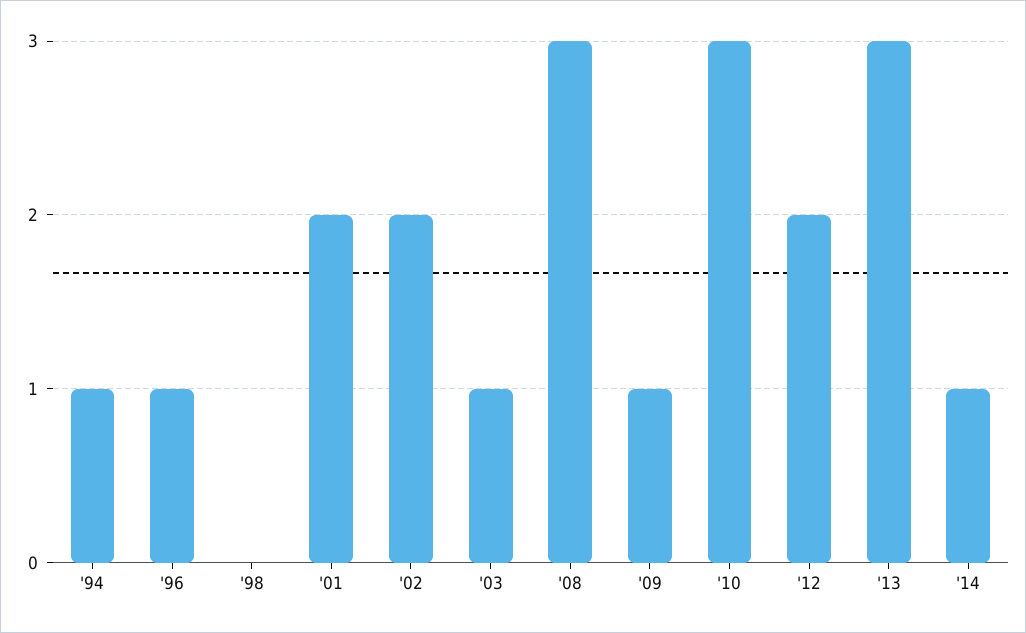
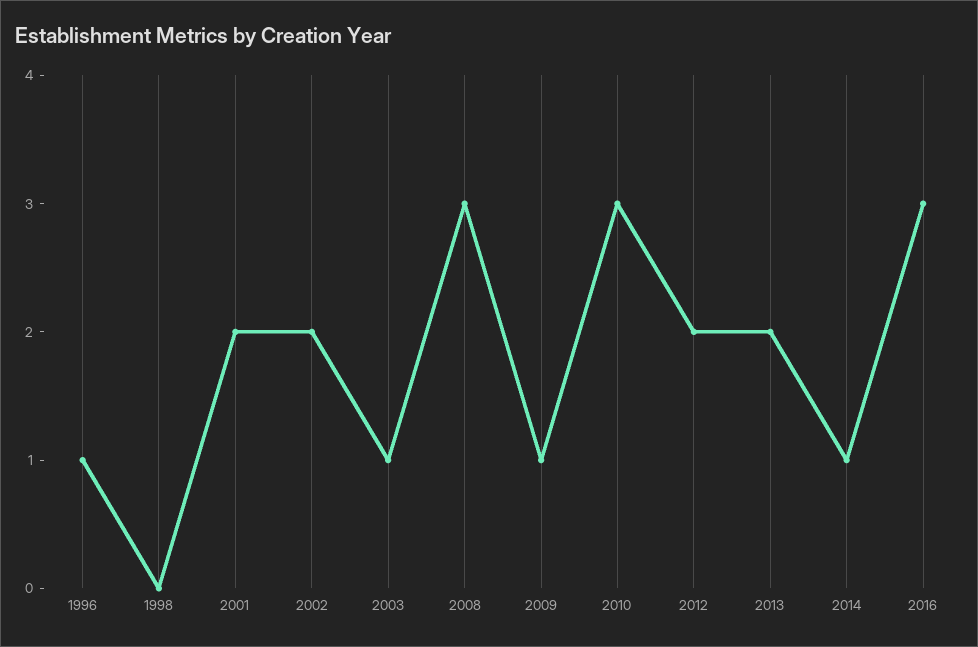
'94: 1 -> none
'13: 3 -> 2
2016: none -> 3

